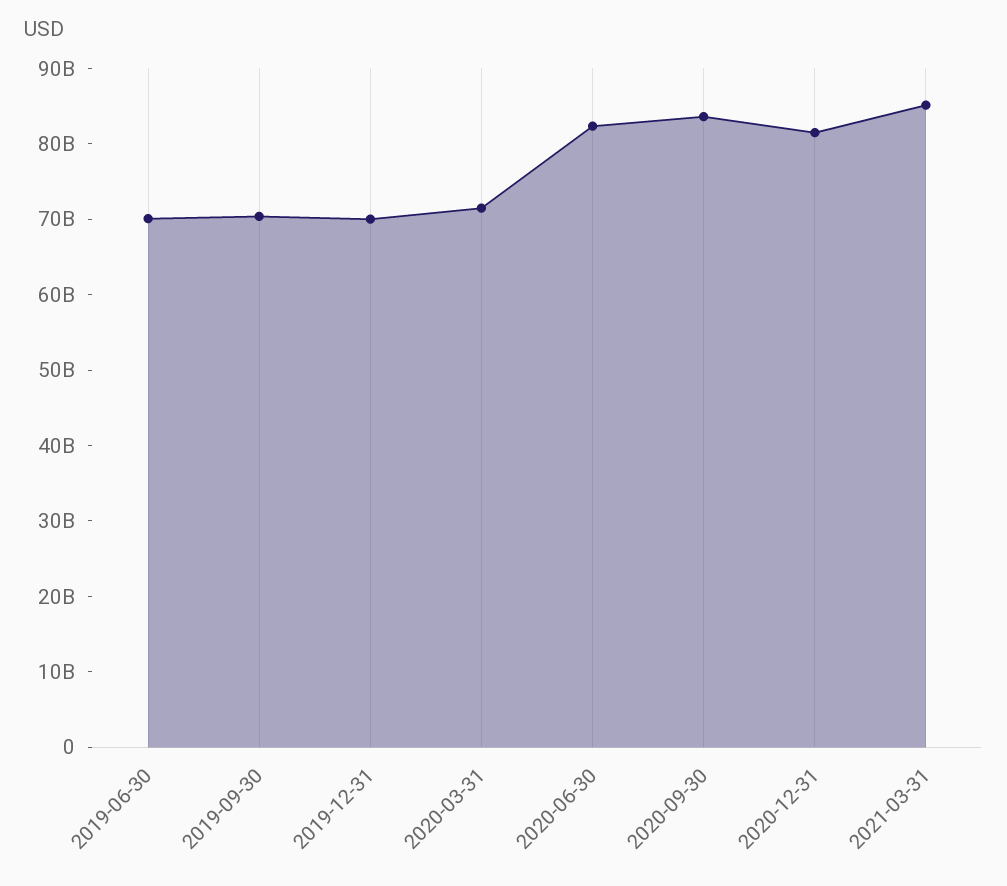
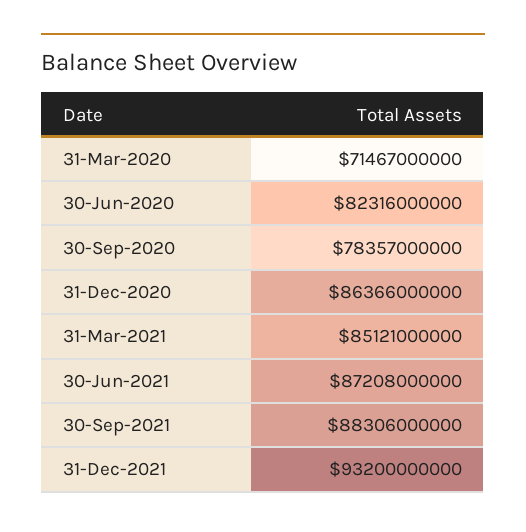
2019-06-30: 70000000000 -> none
2019-09-30: 70000000000 -> none
2019-12-31: 70000000000 -> none
2020-09-30: 84000000000 -> 78357000000
2020-12-31: 82000000000 -> 86366000000
30-Jun-2021: none -> 87208000000
30-Sep-2021: none -> 88306000000
31-Dec-2021: none -> 93200000000

